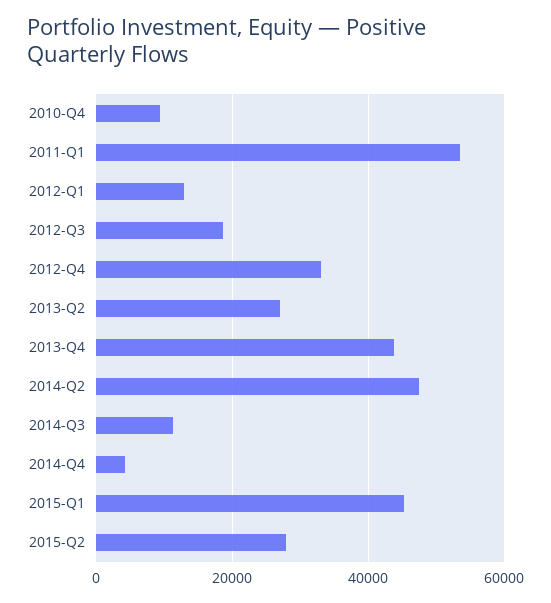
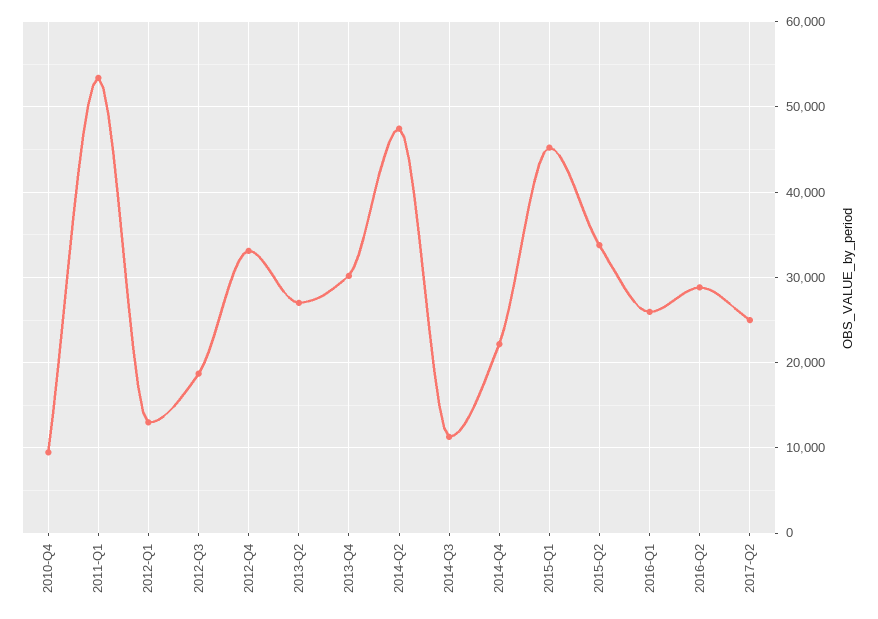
2013-Q4: 44000 -> 30000
2014-Q4: 4000 -> 22000
2015-Q2: 28000 -> 34000
2016-Q1: none -> 26000
2016-Q2: none -> 29000
2017-Q2: none -> 25000

